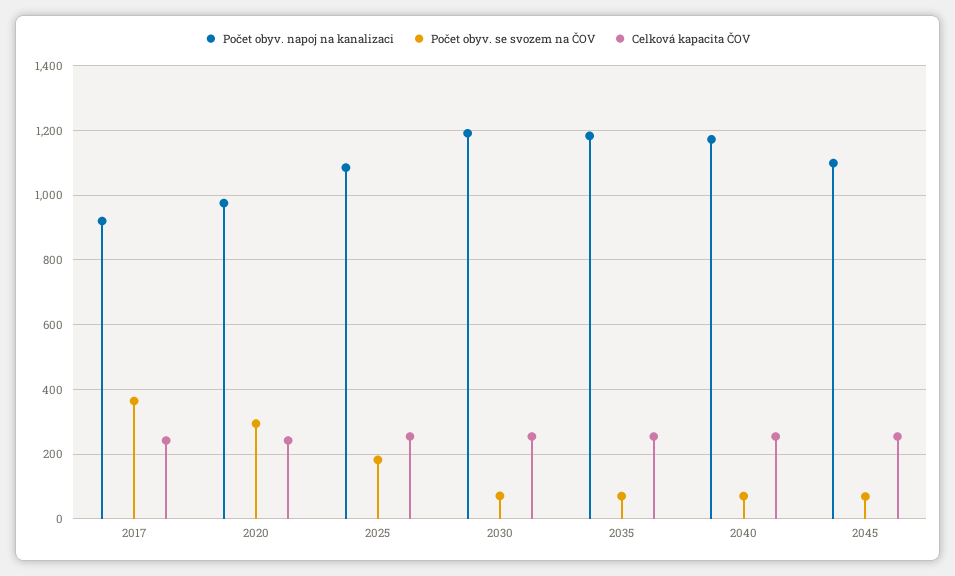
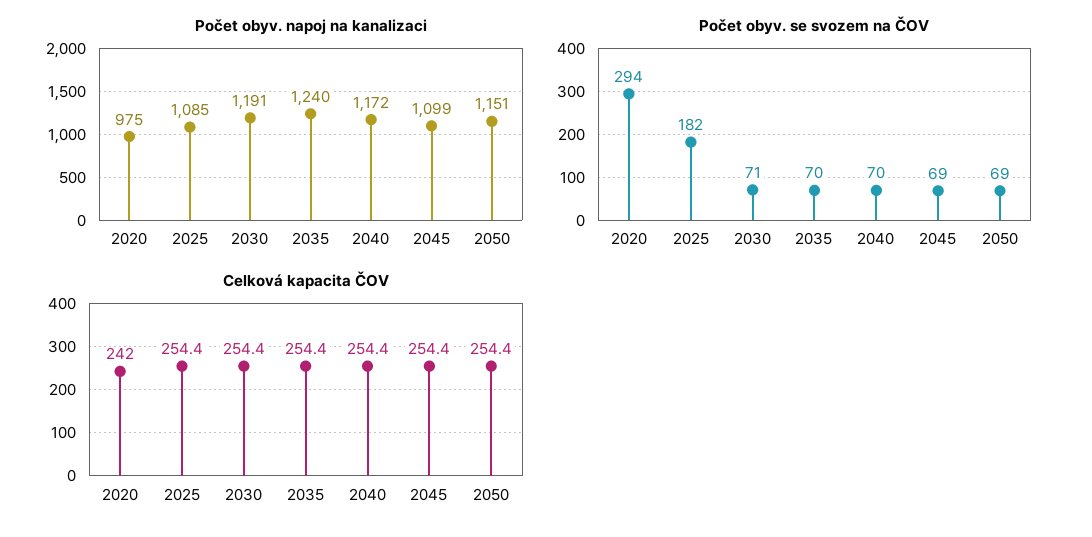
Počet obyv. napoj na kanalizaci, 2017: 920 -> none
Počet obyv. se svozem na ČOV, 2017: 360 -> none
Celková kapacita ČOV, 2017: 240 -> none
Počet obyv. napoj na kanalizaci, 2035: 1180 -> 1240
Počet obyv. napoj na kanalizaci, 2050: none -> 1151
Počet obyv. se svozem na ČOV, 2050: none -> 69
Celková kapacita ČOV, 2050: none -> 254.4

